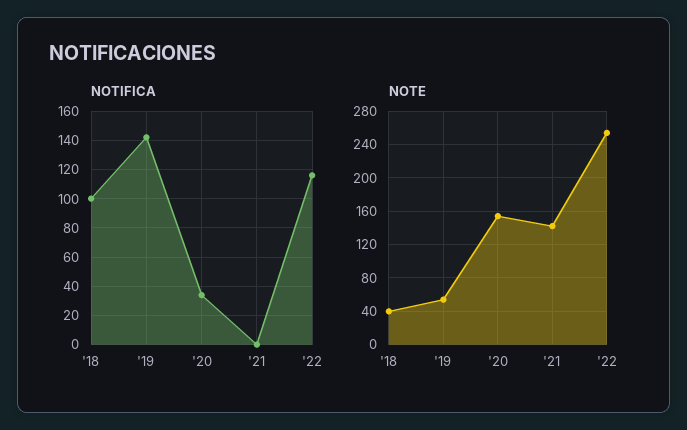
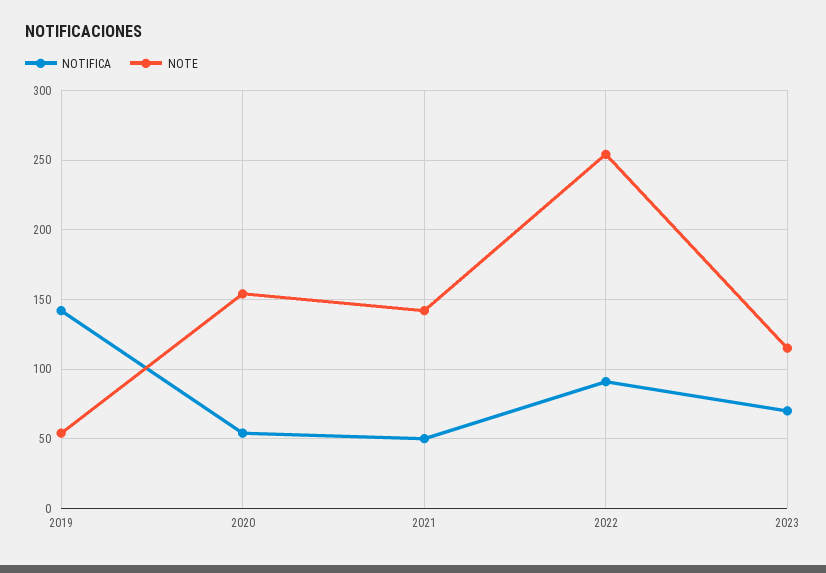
NOTIFICA, '18: 100 -> none
NOTIFICA, '20: 35 -> 55
NOTIFICA, '21: 0 -> 50
NOTIFICA, '22: 115 -> 90
NOTE, '18: 40 -> none
NOTIFICA, 2023: none -> 70
NOTE, 2023: none -> 115

